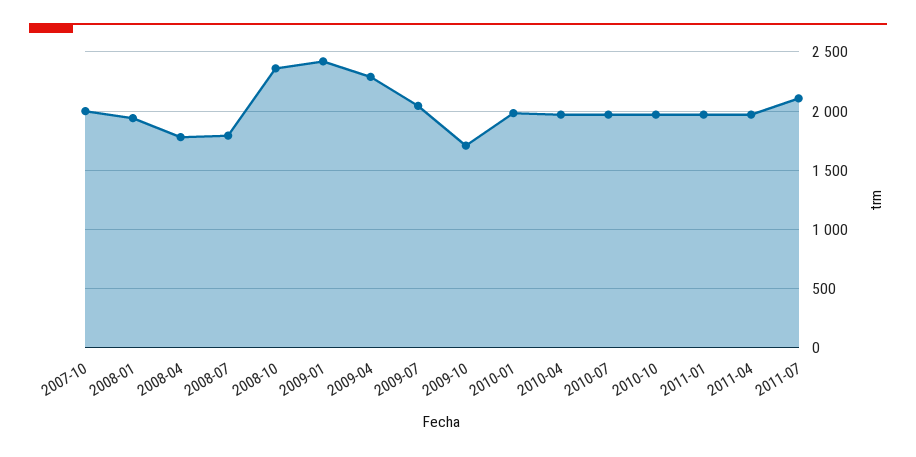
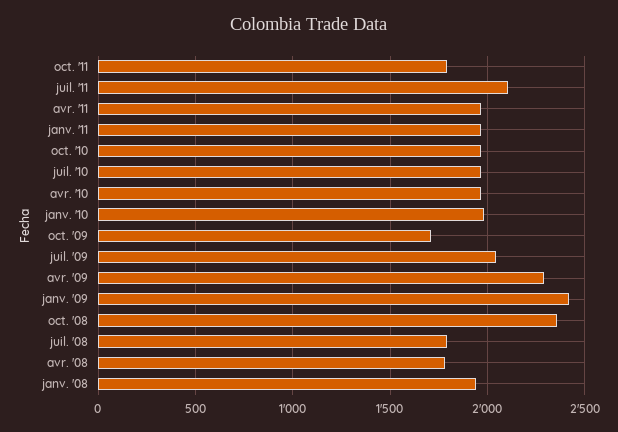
2007-10: 2000 -> none
oct. '11: none -> 1800

